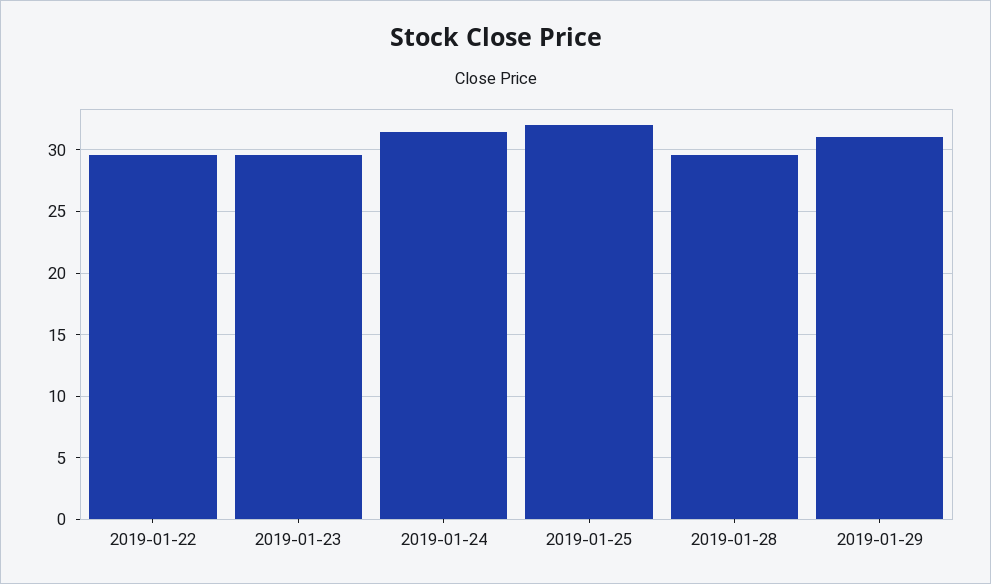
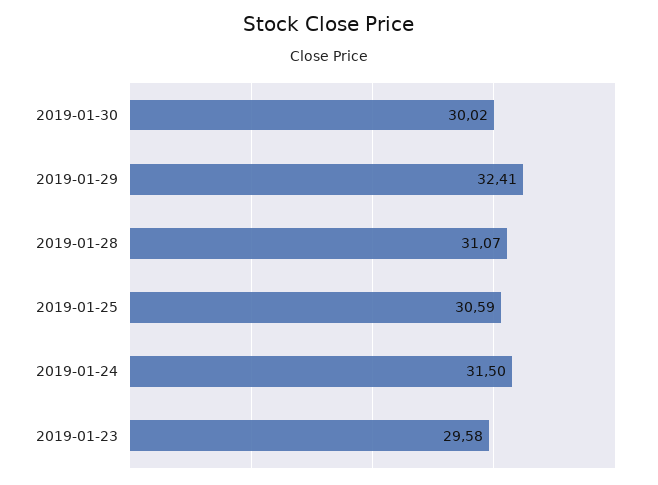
2019-01-22: 29.5 -> none
2019-01-25: 32 -> 30.59
2019-01-28: 29.5 -> 31.07
2019-01-29: 31 -> 32.41
2019-01-30: none -> 30.02

